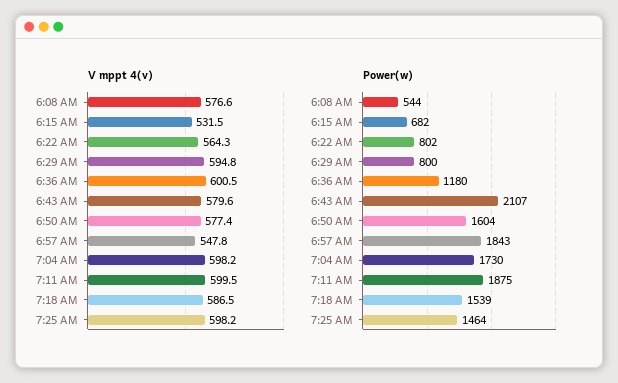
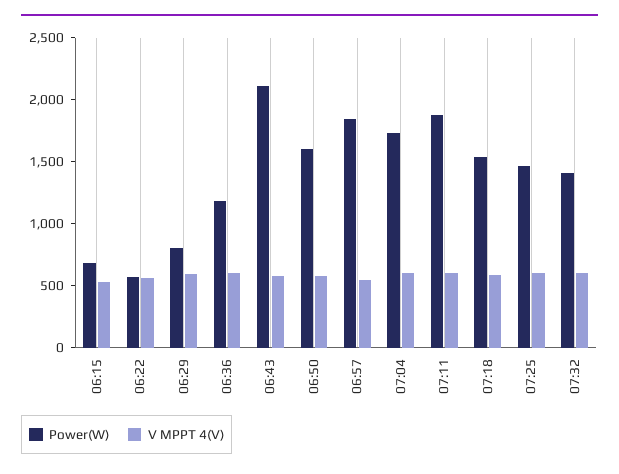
V mppt 4(v), 6:08 AM: 576.6 -> none
Power(w), 6:08 AM: 544 -> none
Power(w), 6:22 AM: 802 -> 600
Power(w), 07:32: none -> 1400
V mppt 4(v), 07:32: none -> 600

